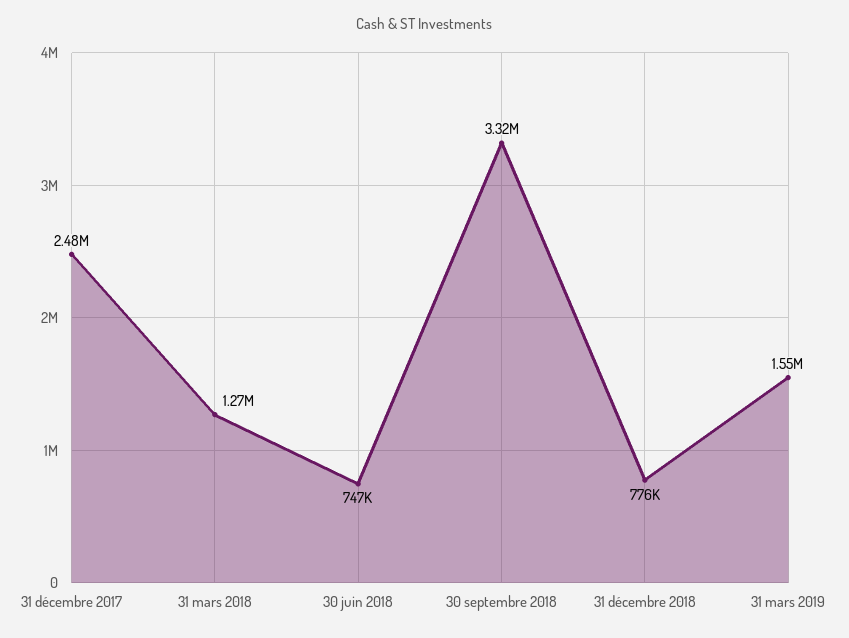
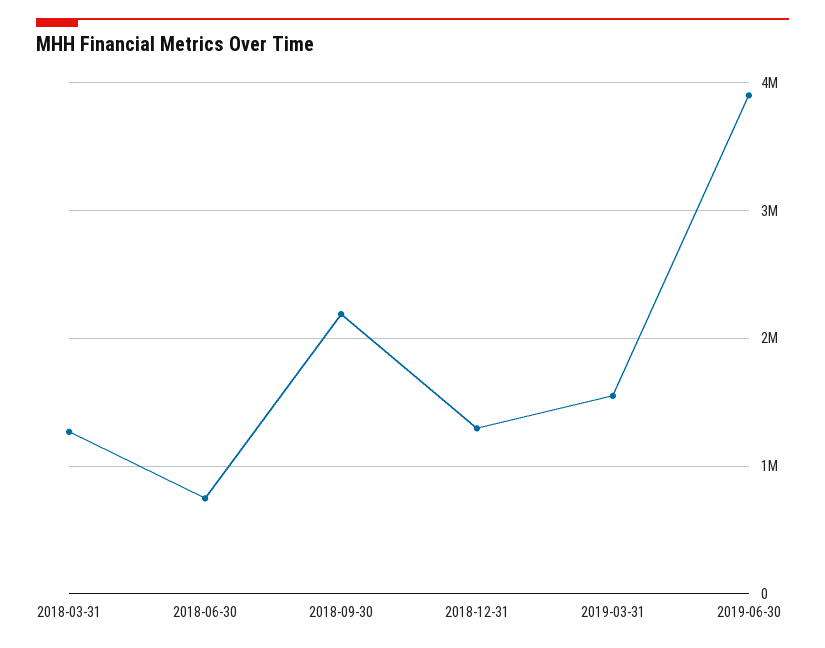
31 décembre 2017: 2480000 -> none
30 septembre 2018: 3320000 -> 2200000
31 décembre 2018: 776000 -> 1300000
2019-06-30: none -> 3900000

